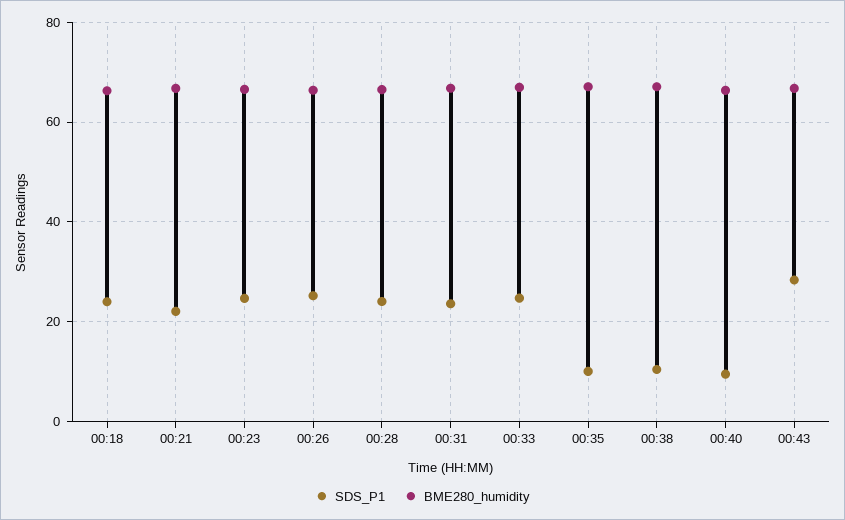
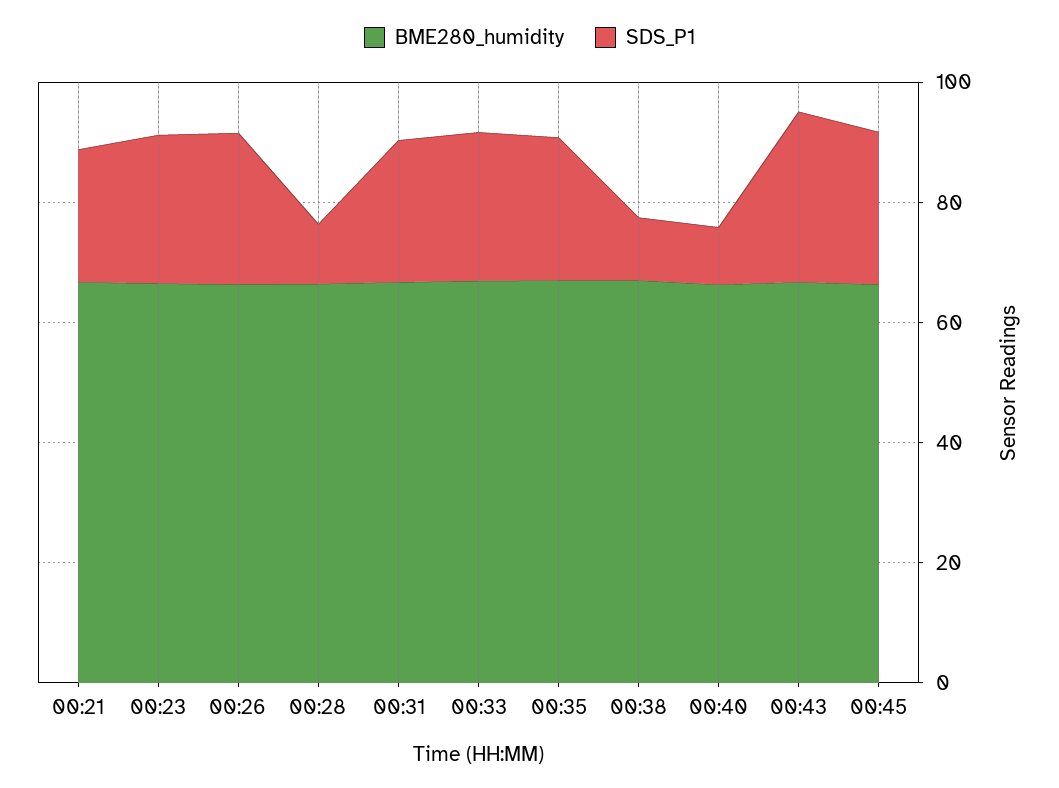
SDS_P1, 00:18: 24 -> none
BME280_humidity, 00:18: 66 -> none
SDS_P1, 00:28: 24 -> 10
SDS_P1, 00:35: 10 -> 25
BME280_humidity, 00:45: none -> 65
SDS_P1, 00:45: none -> 25

